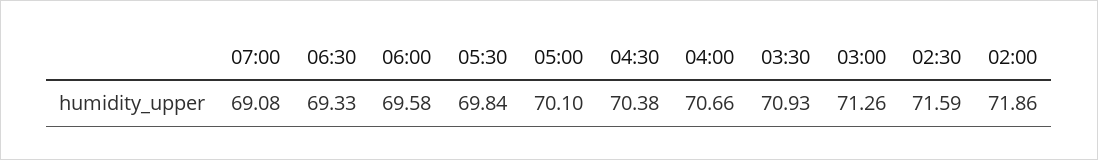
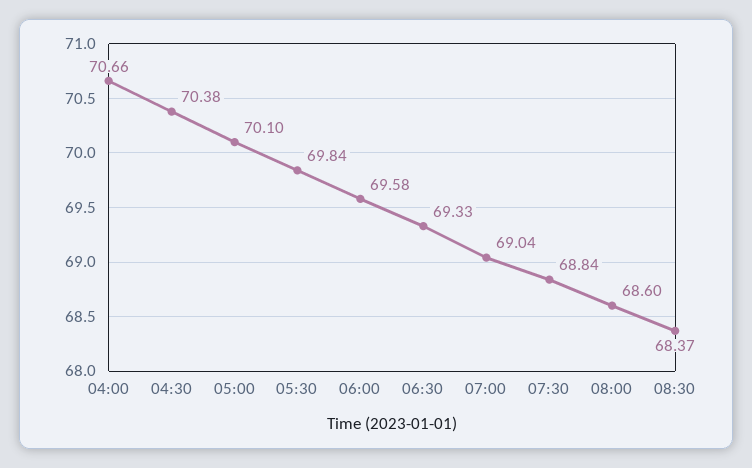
07:00: 69.08 -> 69.04
03:30: 70.93 -> none
03:00: 71.26 -> none
02:30: 71.59 -> none
02:00: 71.86 -> none
07:30: none -> 68.84
08:00: none -> 68.6
08:30: none -> 68.37

